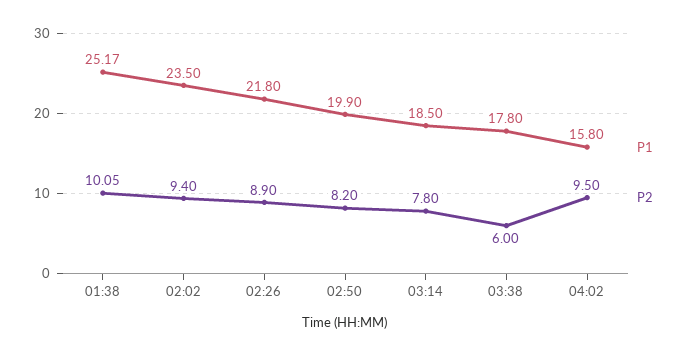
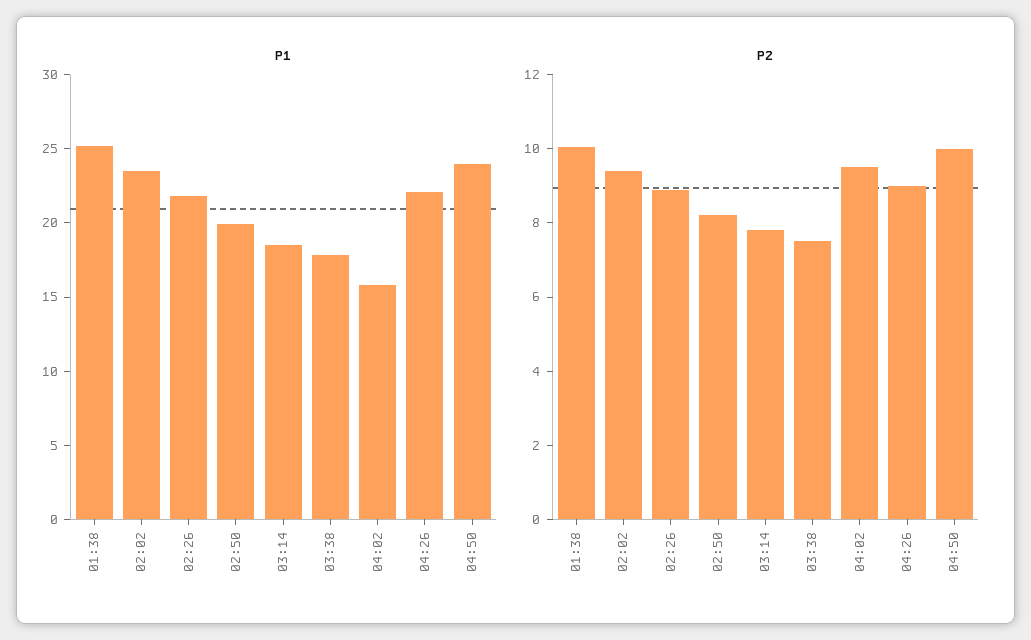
P2, 03:38: 6 -> 7.5
P1, 04:26: none -> 22
P1, 04:50: none -> 24
P2, 04:26: none -> 9
P2, 04:50: none -> 10

